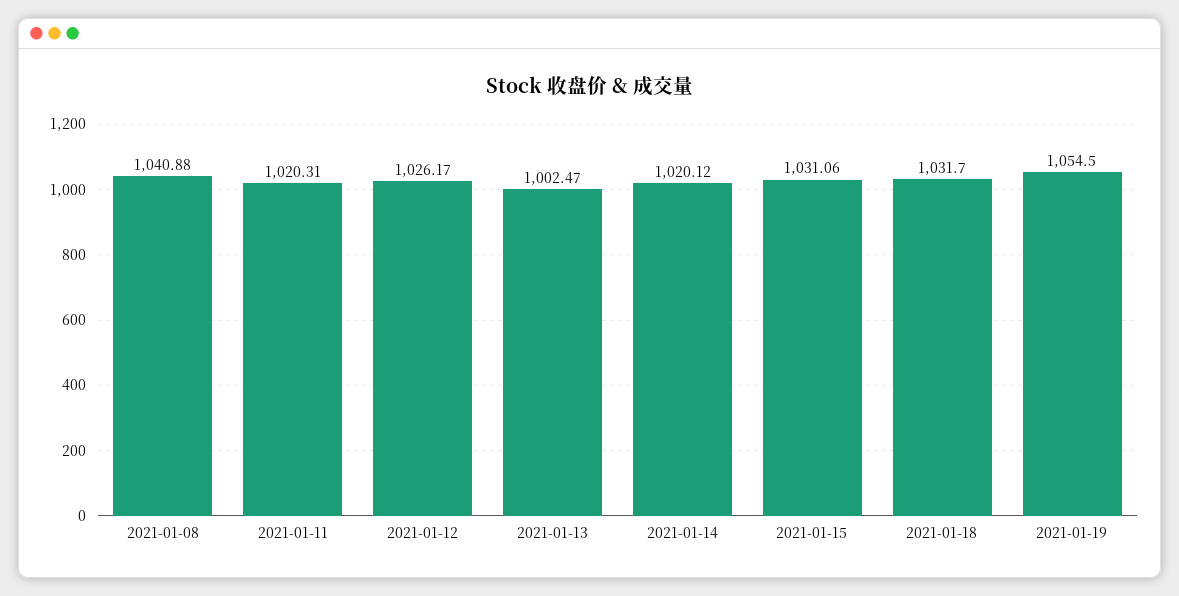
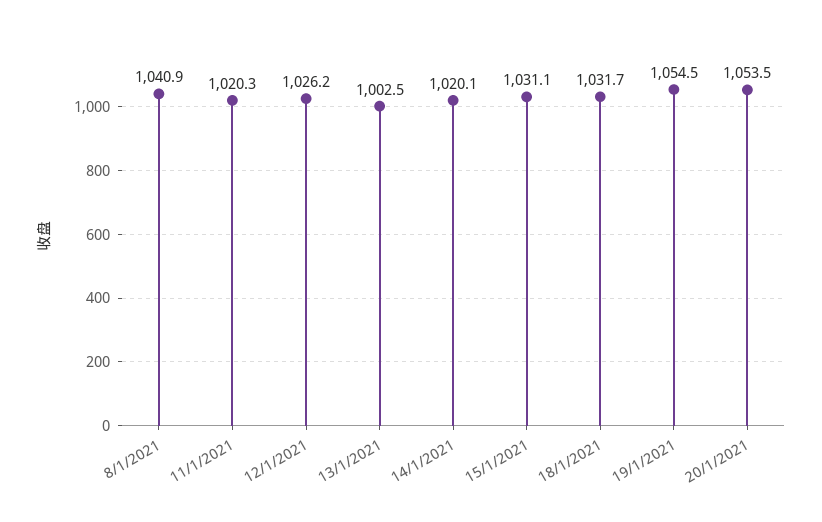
20/1/2021: none -> 1053.5

